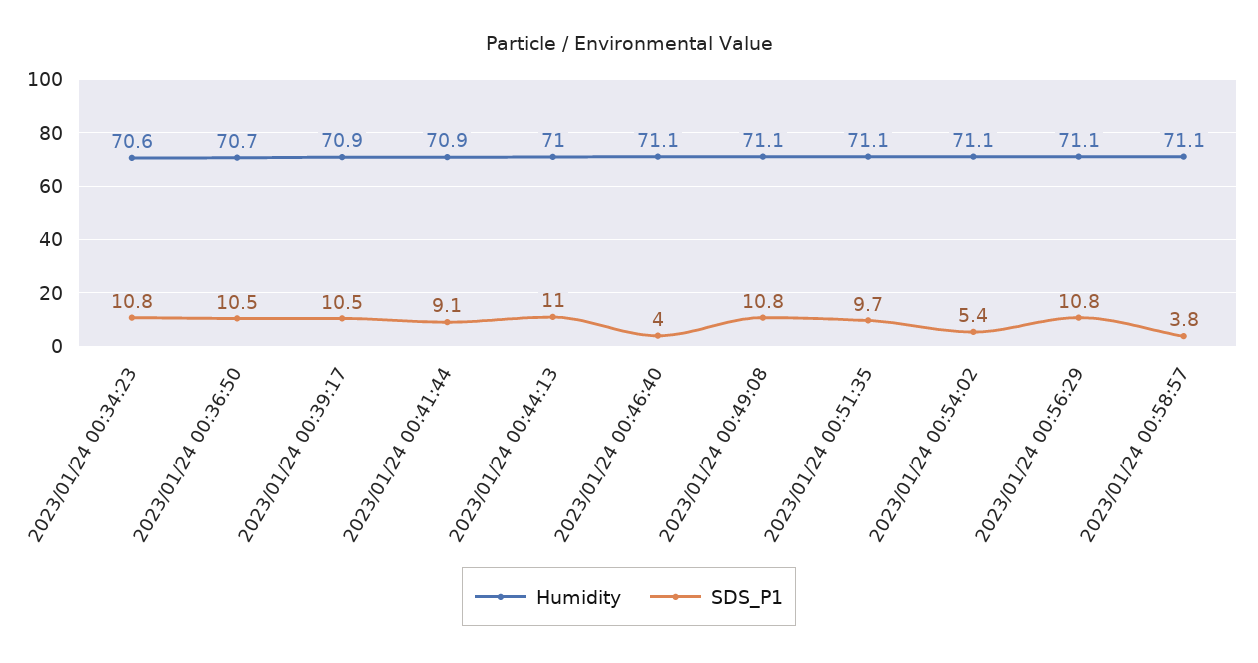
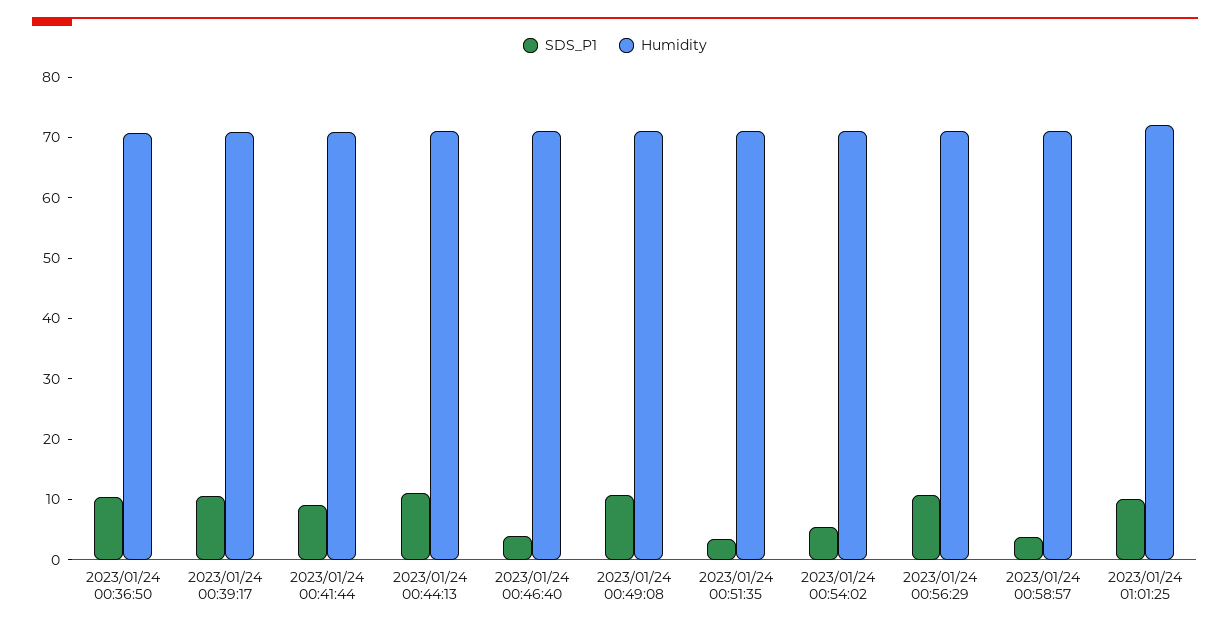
Humidity, 2023/01/24 00:34:23: 70.6 -> none
SDS_P1, 2023/01/24 00:34:23: 10.8 -> none
SDS_P1, 2023/01/24 00:51:35: 9.7 -> 4
SDS_P1, 2023/01/24 01:01:25: none -> 10
Humidity, 2023/01/24 01:01:25: none -> 72

